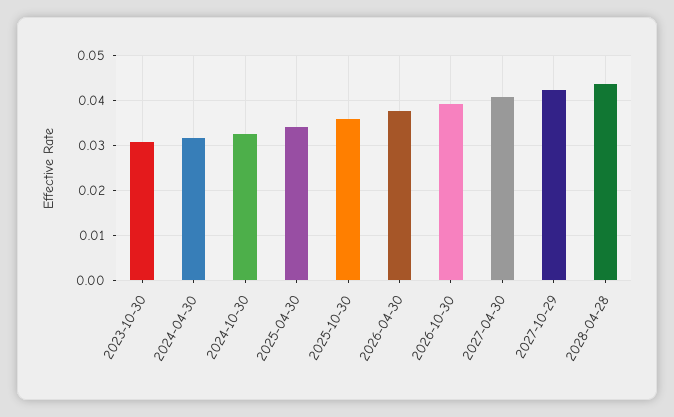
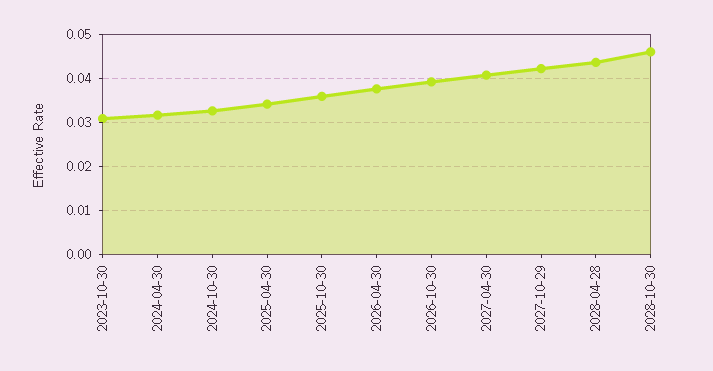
2028-10-30: none -> 0.046

